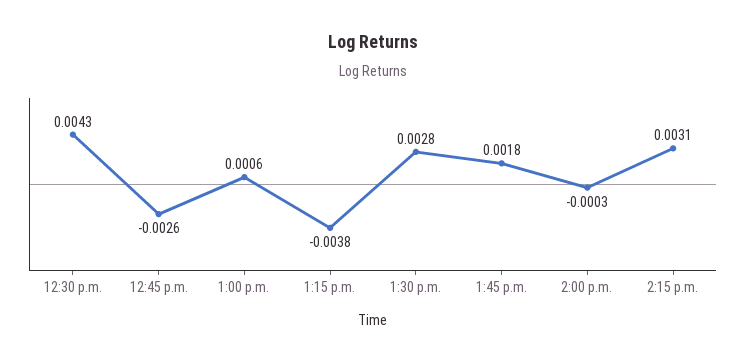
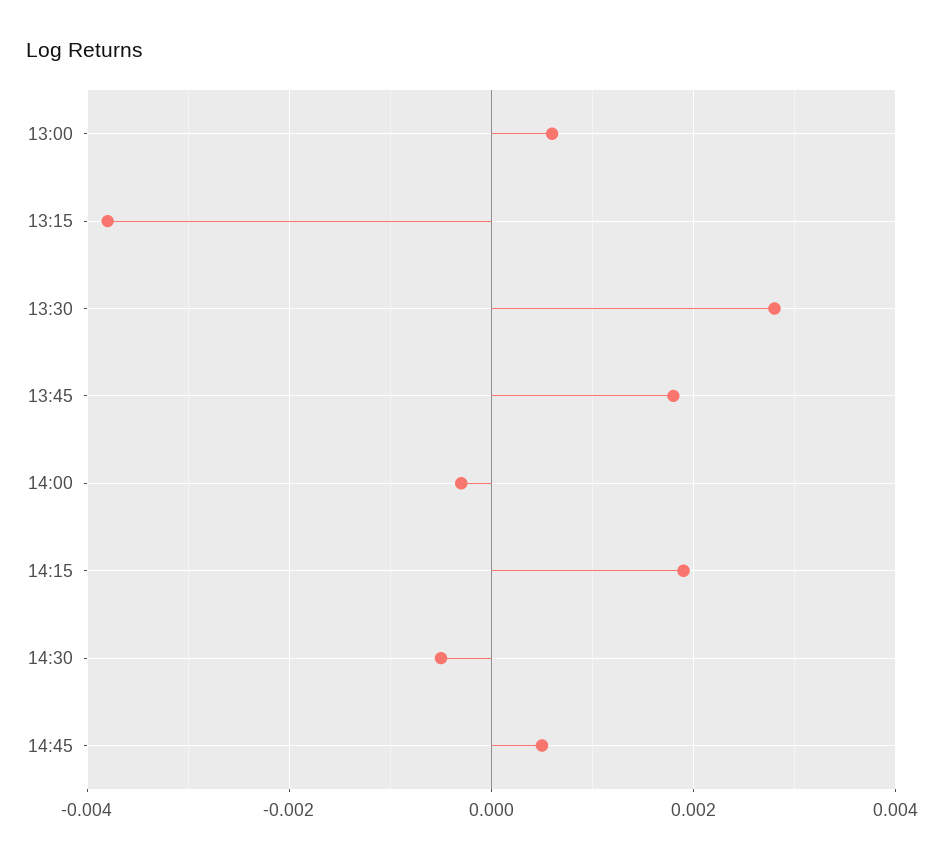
12:30 p.m.: 0.0043 -> none
12:45 p.m.: -0.0026 -> none
2:15 p.m.: 0.0031 -> 0.002
14:30: none -> -0.0005
14:45: none -> 0.0005

